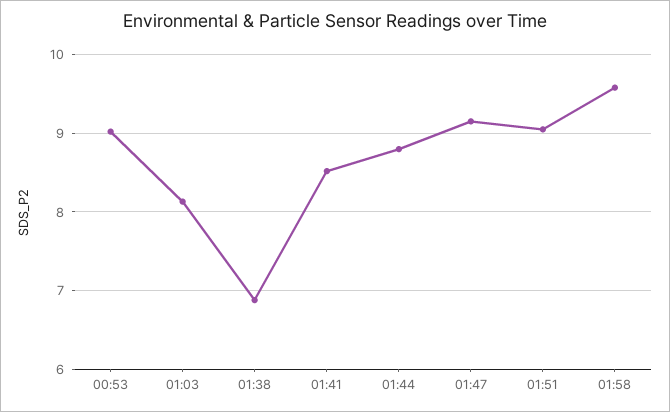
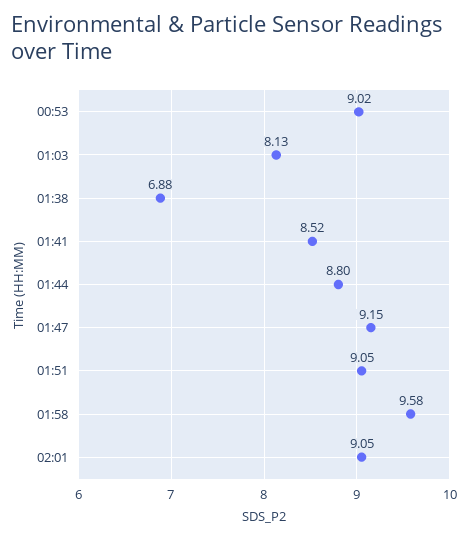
02:01: none -> 9.05

